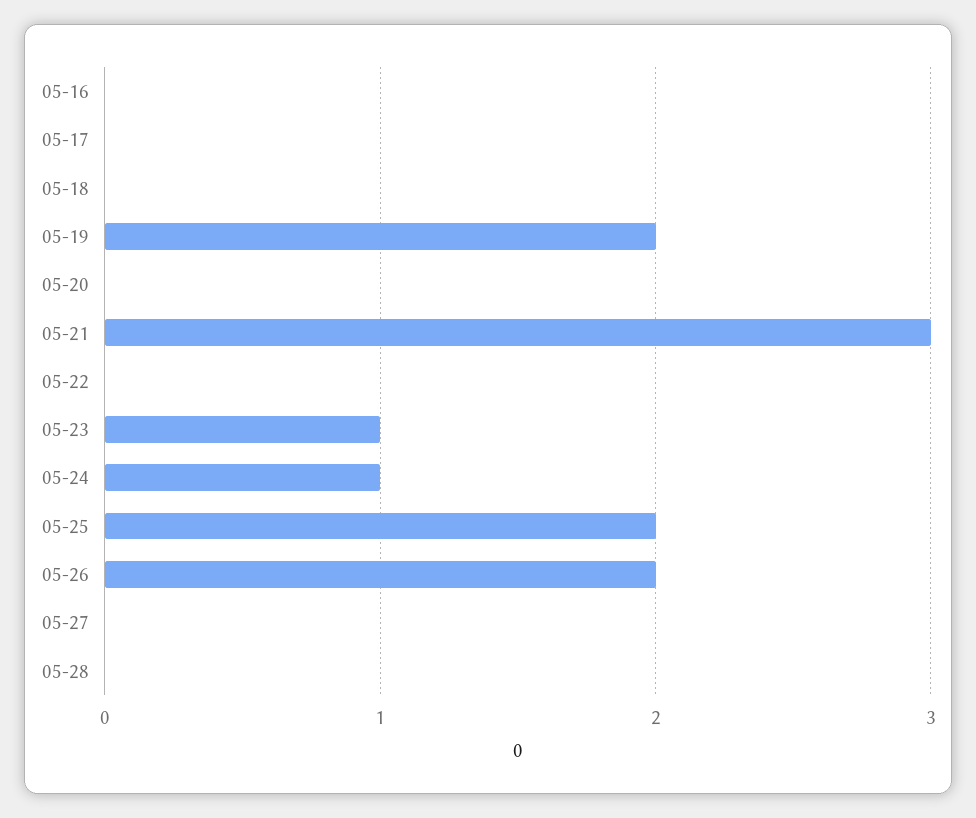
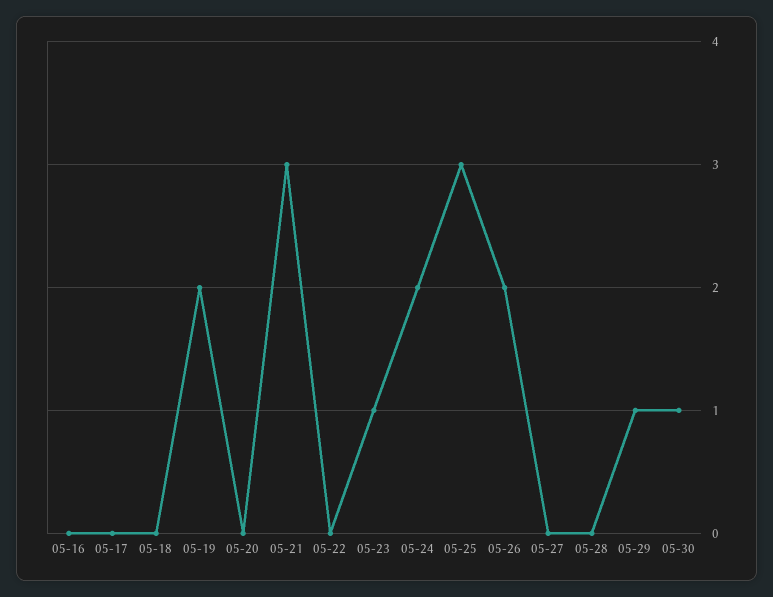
05-24: 1 -> 2
05-25: 2 -> 3
05-29: none -> 1
05-30: none -> 1

